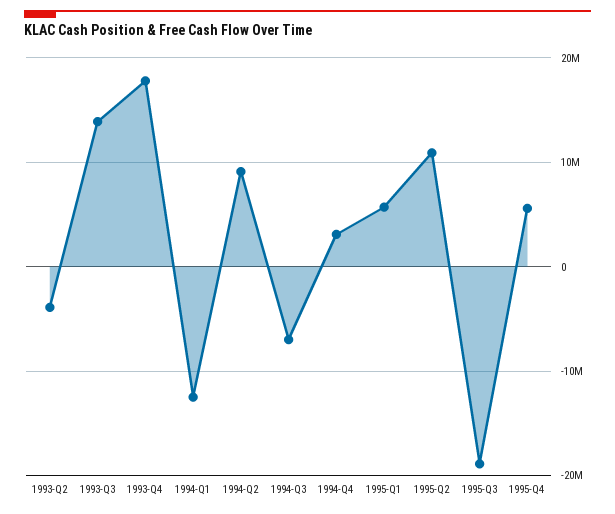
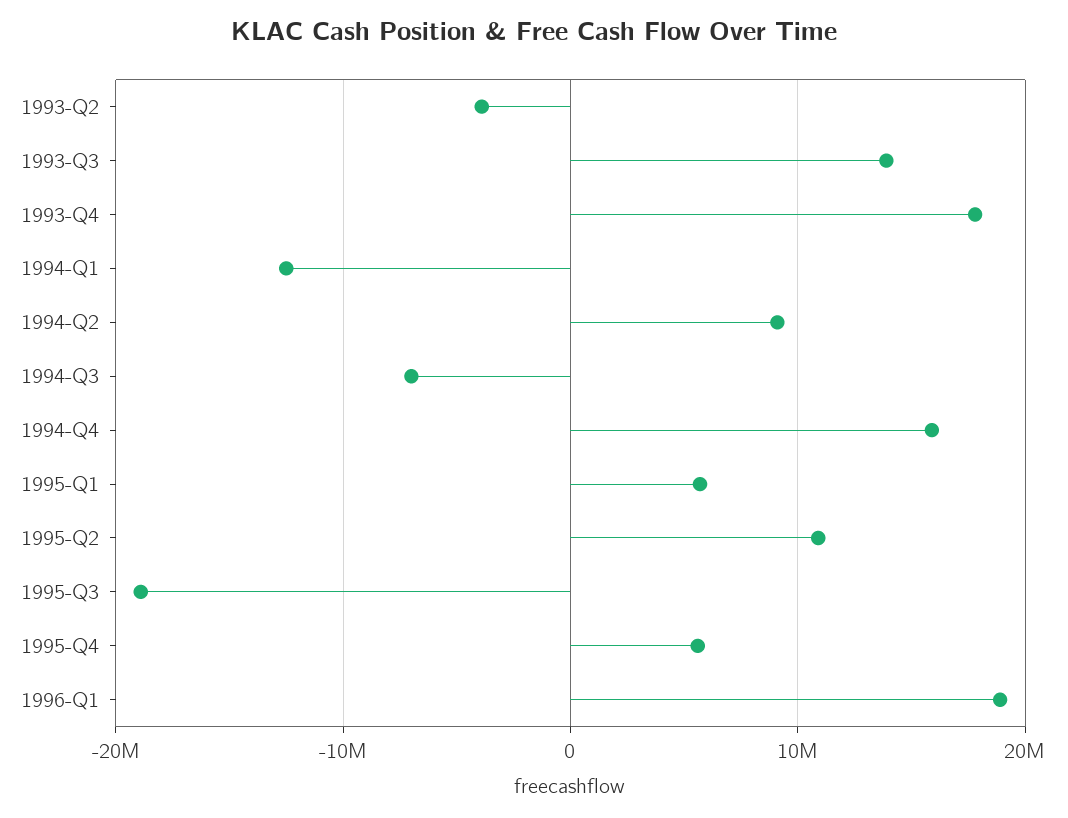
1994-Q4: 3000000 -> 16000000
1996-Q1: none -> 19000000

